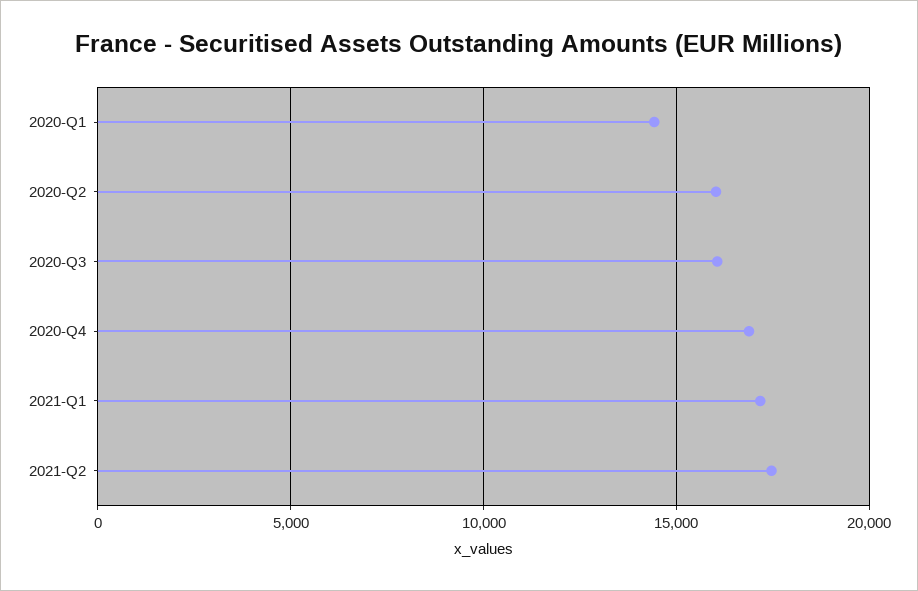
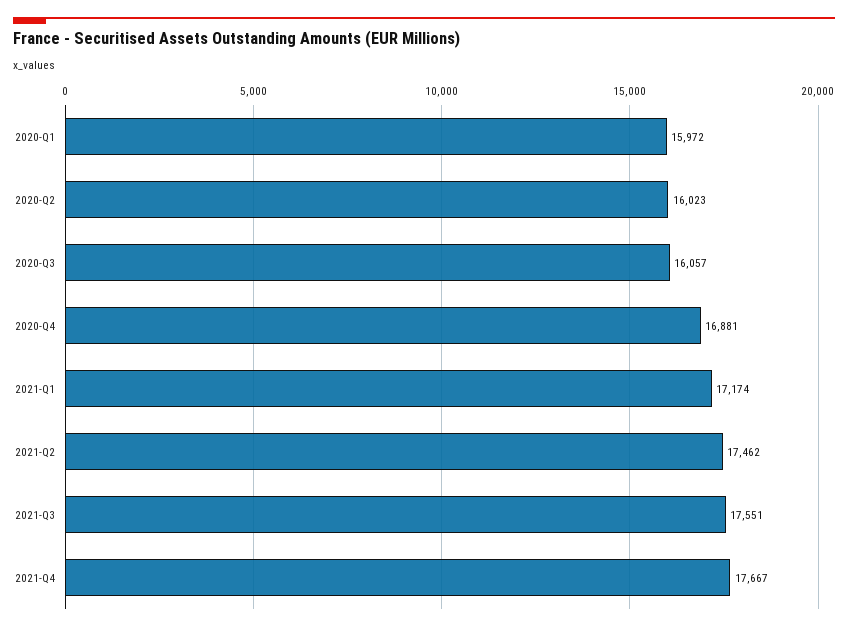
2020-Q1: 14500 -> 15972
2021-Q3: none -> 17551
2021-Q4: none -> 17667

